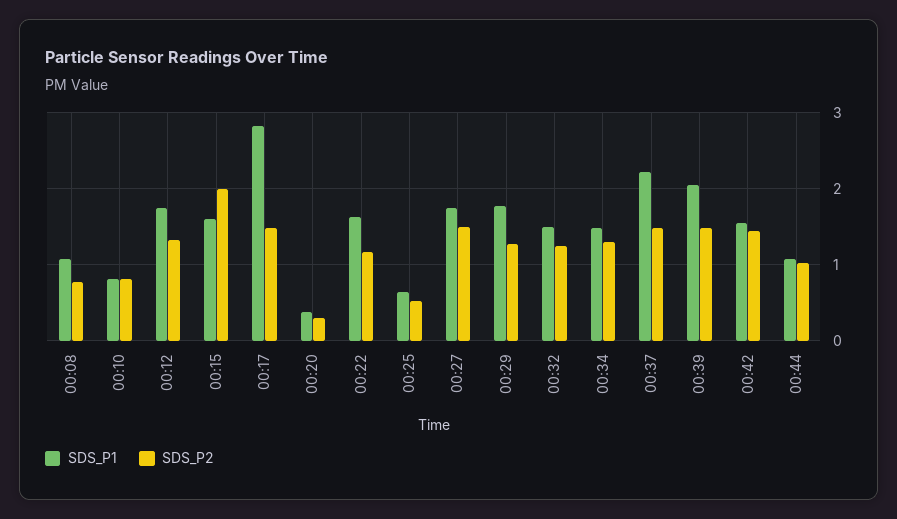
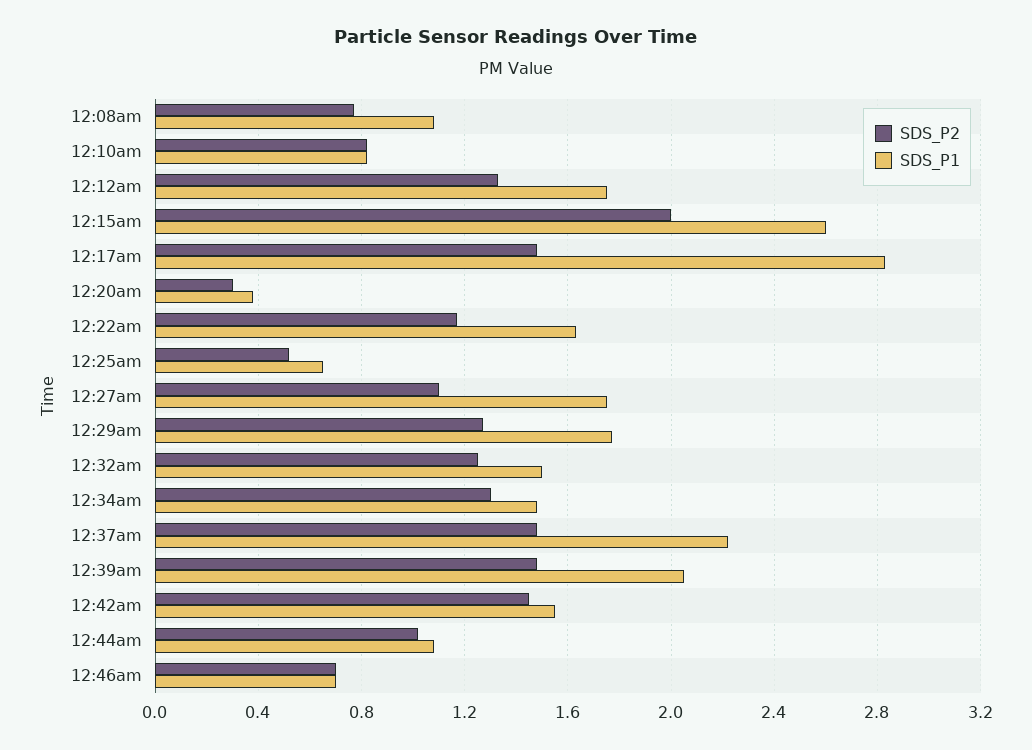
SDS_P1, 00:15: 1.6 -> 2.6
SDS_P2, 00:27: 1.5 -> 1.1
SDS_P2, 12:46am: none -> 0.7
SDS_P1, 12:46am: none -> 0.7

